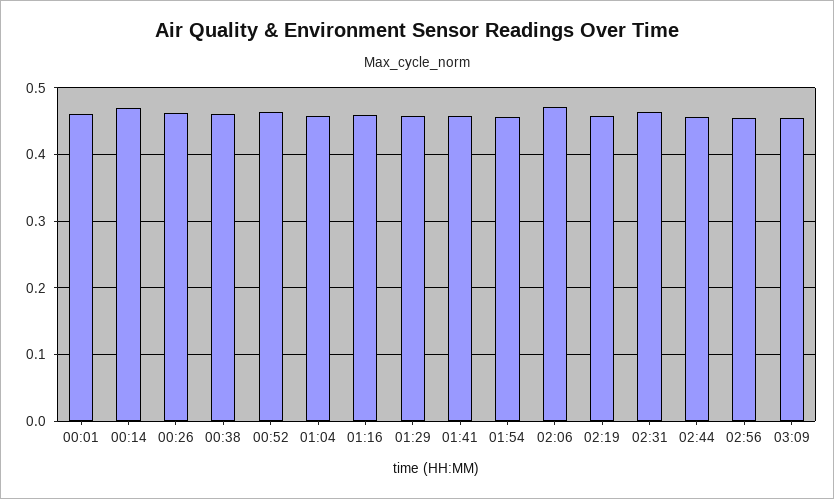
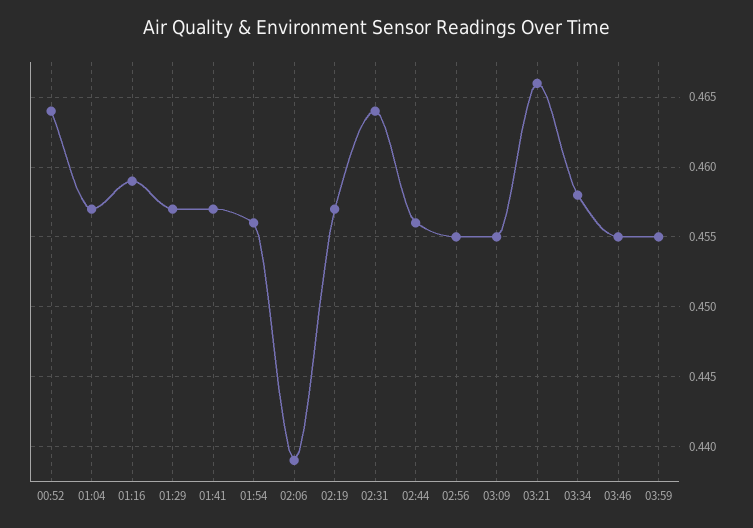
00:01: 0.46 -> none
00:14: 0.47 -> none
00:26: 0.46 -> none
00:38: 0.46 -> none
02:06: 0.47 -> 0.439
03:21: none -> 0.466
03:34: none -> 0.458
03:46: none -> 0.455
03:59: none -> 0.455

